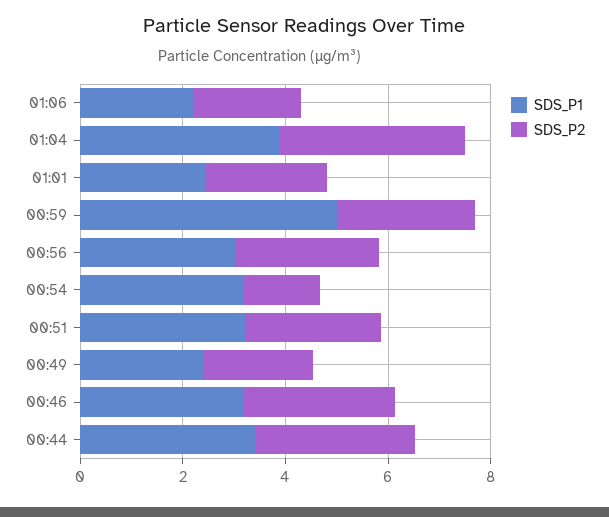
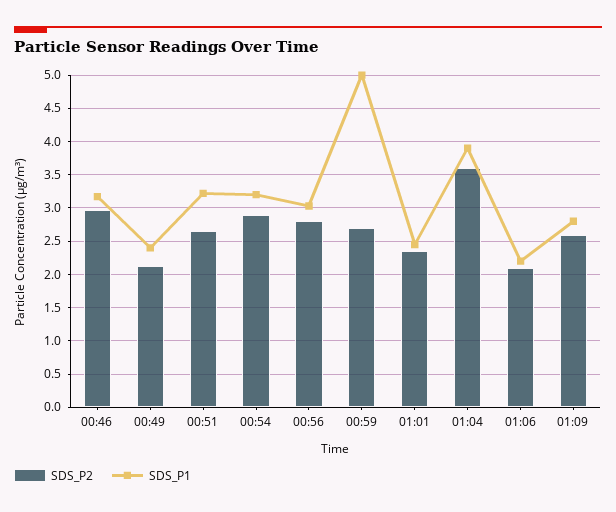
SDS_P2, 00:54: 1.5 -> 2.9
SDS_P1, 00:44: 3.5 -> none
SDS_P2, 00:44: 3 -> none
SDS_P2, 01:09: none -> 2.6
SDS_P1, 01:09: none -> 2.8

